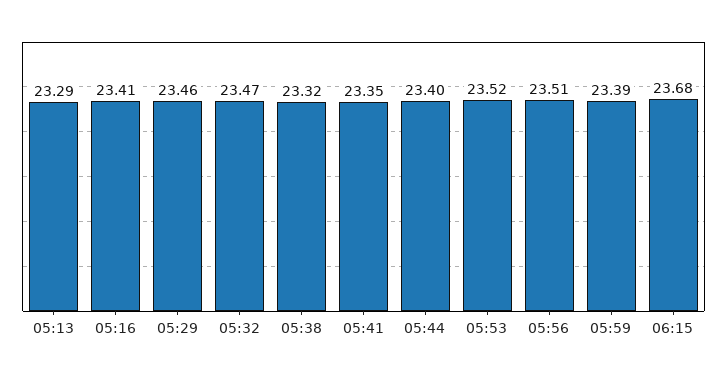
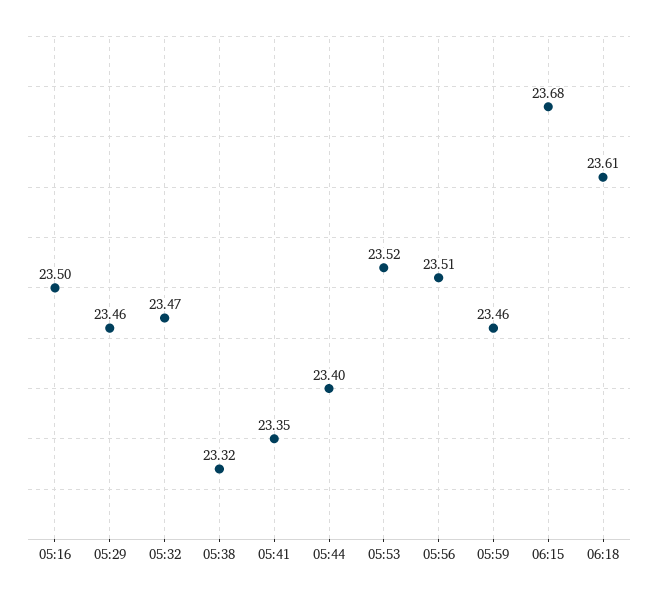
05:13: 23.29 -> none
05:16: 23.41 -> 23.5
05:59: 23.39 -> 23.46
06:18: none -> 23.61

